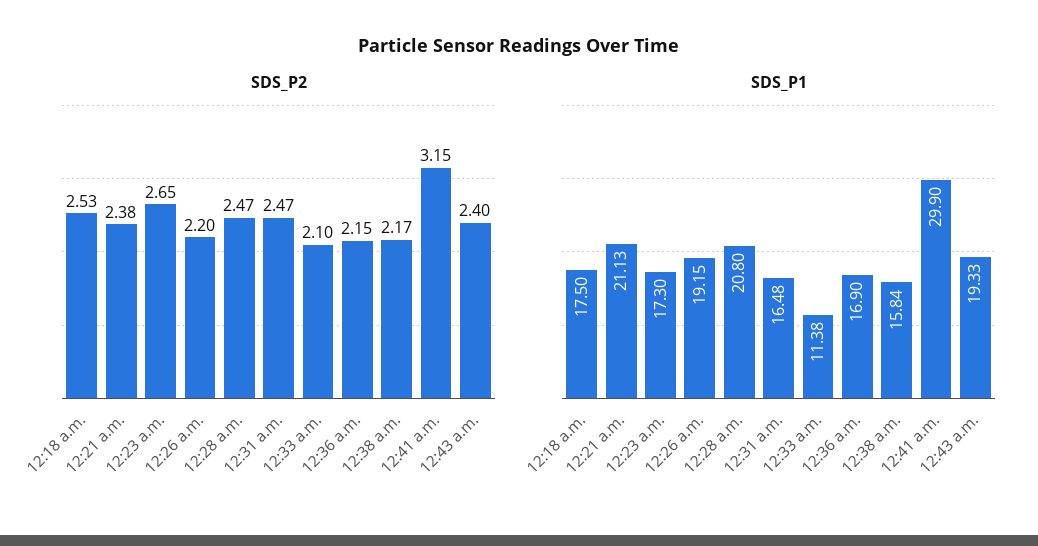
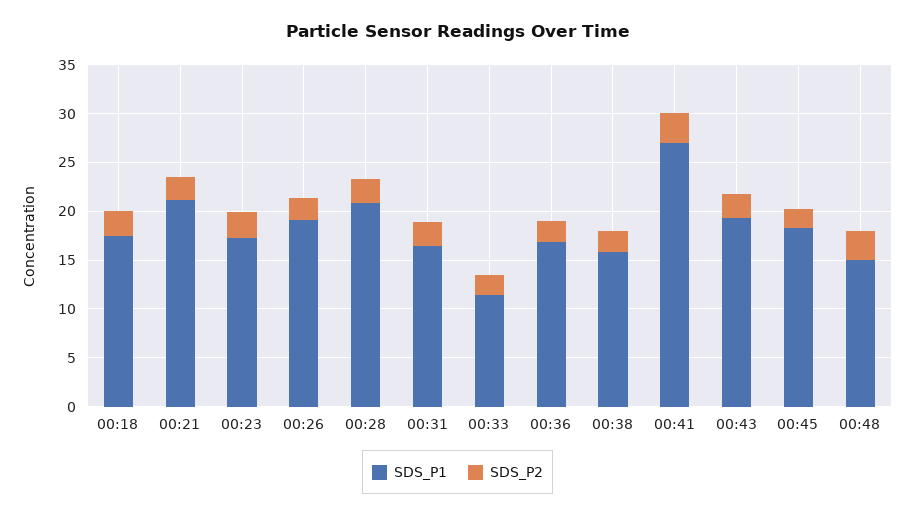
SDS_P1, 12:41 a.m.: 29.9 -> 27
SDS_P1, 00:45: none -> 18
SDS_P2, 00:45: none -> 2
SDS_P1, 00:48: none -> 15
SDS_P2, 00:48: none -> 3

